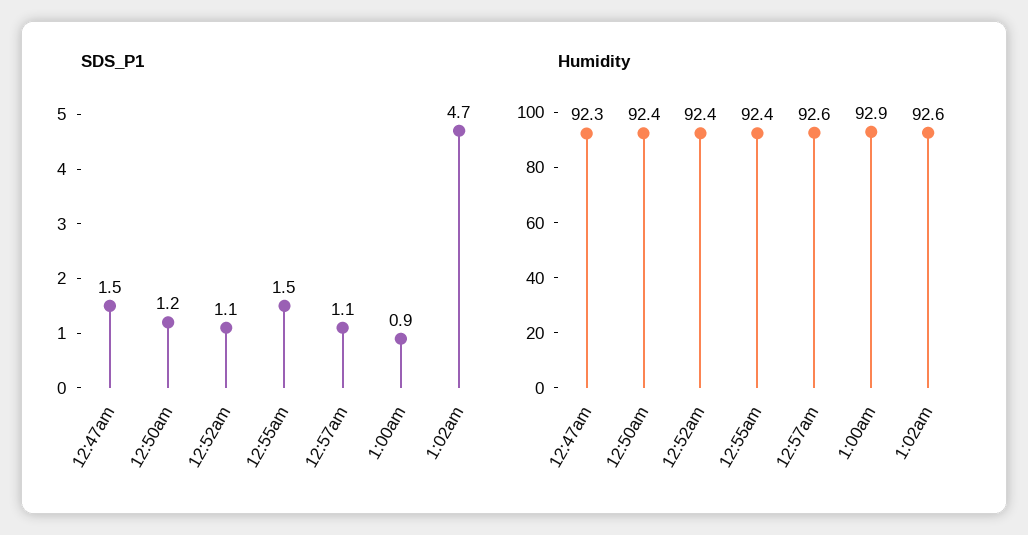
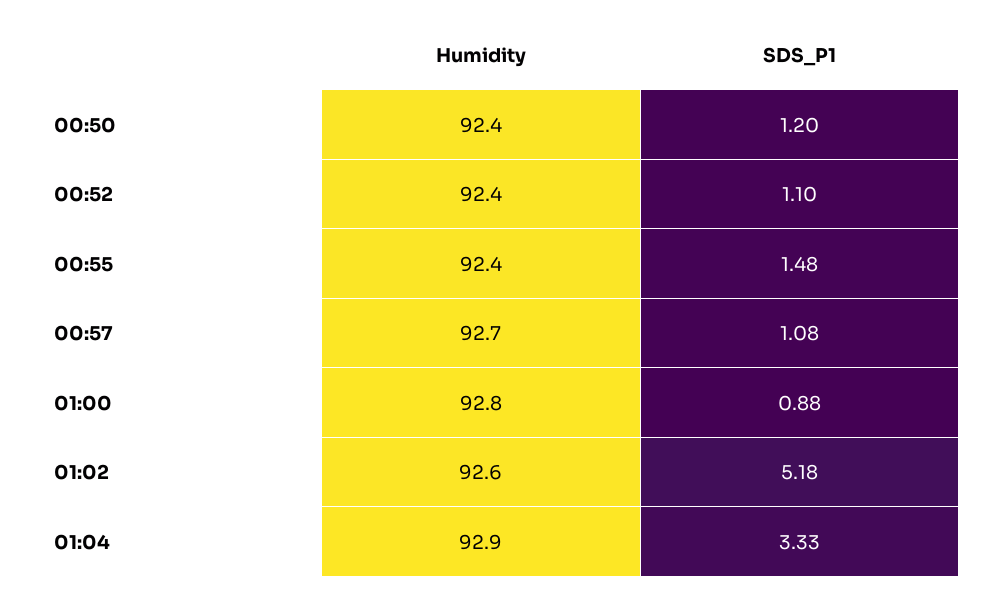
SDS_P1, 12:47am: 1.5 -> none
SDS_P1, 1:02am: 4.7 -> 5.18
Humidity, 12:47am: 92.3 -> none
Humidity, 12:57am: 92.6 -> 92.7
Humidity, 1:00am: 92.9 -> 92.8
Humidity, 01:04: none -> 92.9
SDS_P1, 01:04: none -> 3.33

